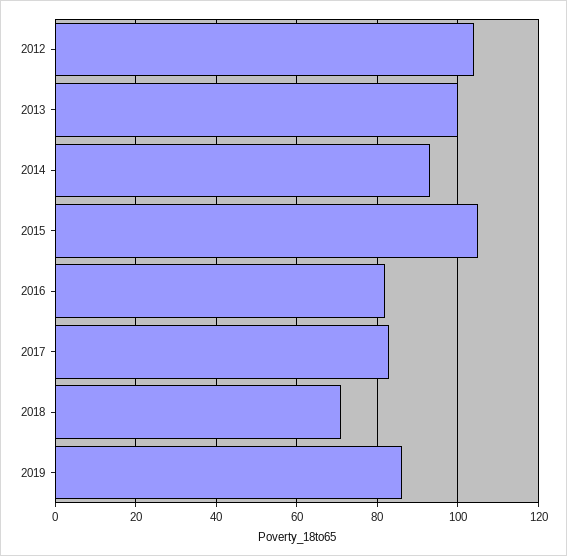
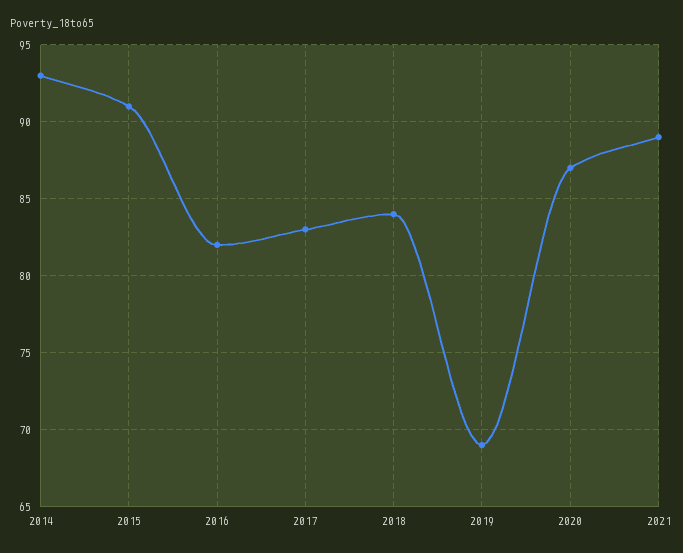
2012: 105 -> none
2013: 100 -> none
2015: 105 -> 91
2018: 70 -> 84
2019: 85 -> 69
2020: none -> 87
2021: none -> 89

